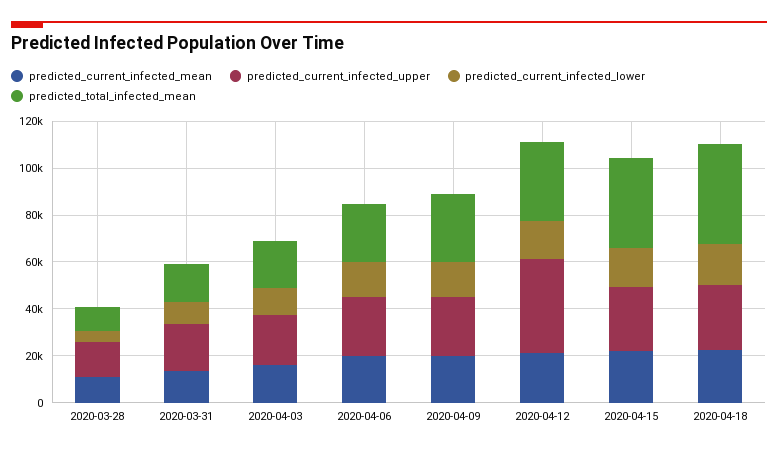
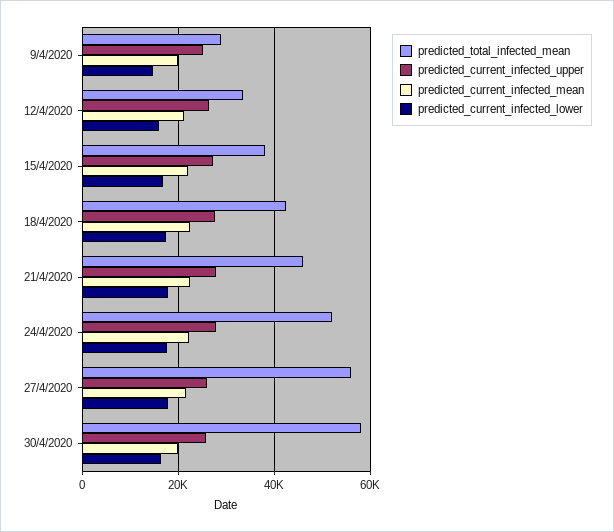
predicted_current_infected_mean, 2020-03-28: 10000 -> none
predicted_current_infected_upper, 2020-03-28: 15000 -> none
predicted_current_infected_lower, 2020-03-28: 5000 -> none
predicted_total_infected_mean, 2020-03-28: 10000 -> none
predicted_current_infected_mean, 2020-03-31: 15000 -> none
predicted_current_infected_upper, 2020-03-31: 20000 -> none
predicted_current_infected_lower, 2020-03-31: 10000 -> none
predicted_total_infected_mean, 2020-03-31: 15000 -> none
predicted_current_infected_mean, 2020-04-03: 15000 -> none
predicted_current_infected_upper, 2020-04-03: 20000 -> none
predicted_current_infected_lower, 2020-04-03: 10000 -> none
predicted_total_infected_mean, 2020-04-03: 20000 -> none
predicted_current_infected_mean, 2020-04-06: 20000 -> none
predicted_current_infected_upper, 2020-04-06: 25000 -> none
predicted_current_infected_lower, 2020-04-06: 15000 -> none
predicted_total_infected_mean, 2020-04-06: 25000 -> none
predicted_current_infected_upper, 2020-04-12: 40000 -> 26000
predicted_total_infected_mean, 21/4/2020: none -> 46000
predicted_current_infected_upper, 21/4/2020: none -> 28000
predicted_current_infected_mean, 21/4/2020: none -> 22000
predicted_current_infected_lower, 21/4/2020: none -> 18000
predicted_total_infected_mean, 24/4/2020: none -> 52000
predicted_current_infected_upper, 24/4/2020: none -> 28000
predicted_current_infected_mean, 24/4/2020: none -> 22000
predicted_current_infected_lower, 24/4/2020: none -> 18000
predicted_total_infected_mean, 27/4/2020: none -> 56000
predicted_current_infected_upper, 27/4/2020: none -> 26000
predicted_current_infected_mean, 27/4/2020: none -> 22000
predicted_current_infected_lower, 27/4/2020: none -> 18000
predicted_total_infected_mean, 30/4/2020: none -> 58000
predicted_current_infected_upper, 30/4/2020: none -> 26000
predicted_current_infected_mean, 30/4/2020: none -> 20000
predicted_current_infected_lower, 30/4/2020: none -> 16000

